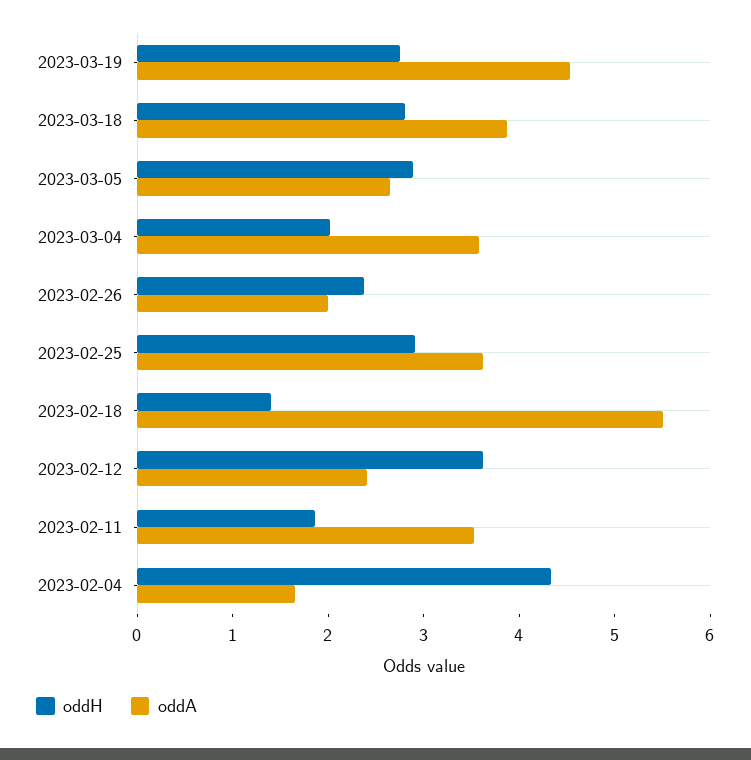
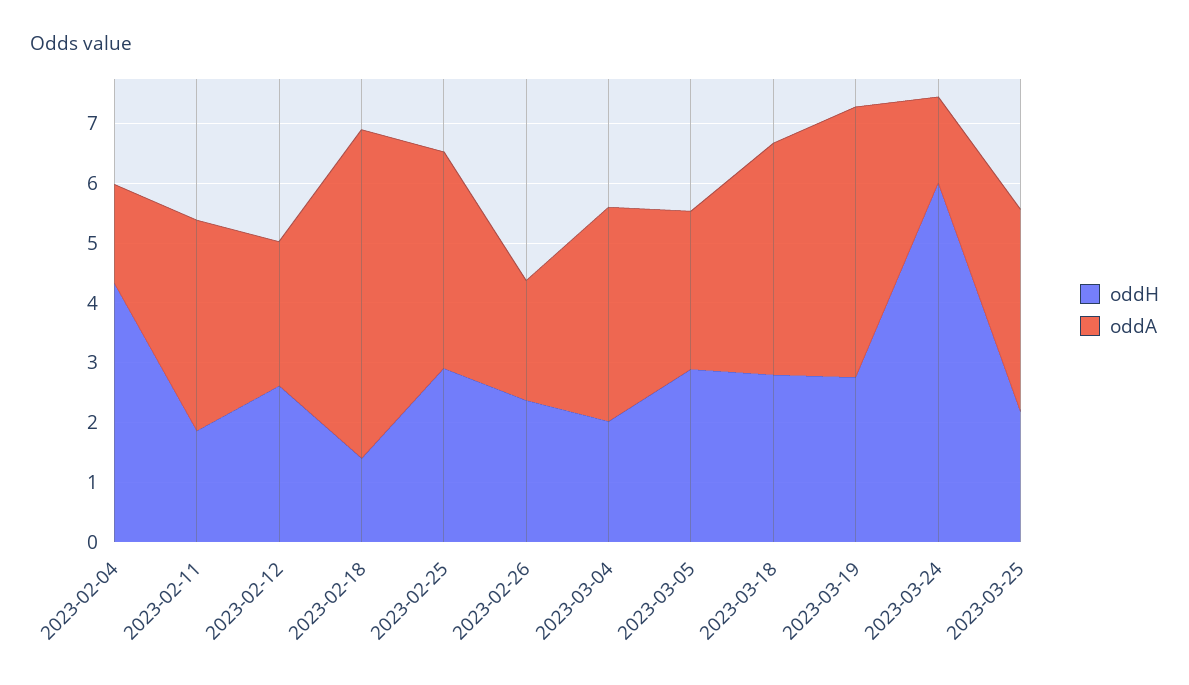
oddH, 2023-02-12: 3.6 -> 2.6
oddH, 2023-03-24: none -> 6
oddA, 2023-03-24: none -> 1.4
oddH, 2023-03-25: none -> 2.2
oddA, 2023-03-25: none -> 3.4

